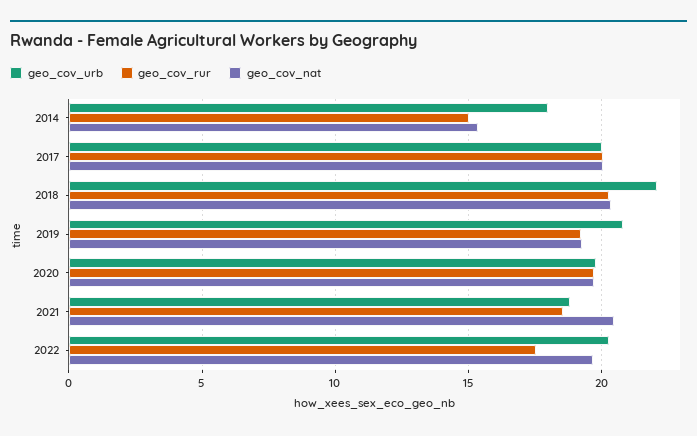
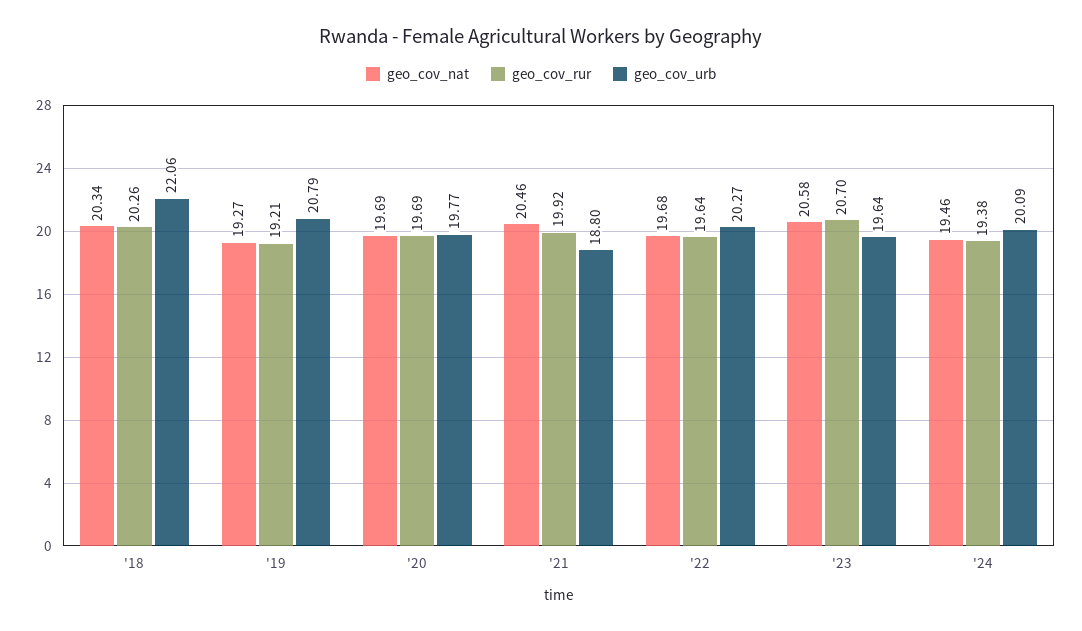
geo_cov_urb, 2014: 18 -> none
geo_cov_rur, 2014: 15 -> none
geo_cov_nat, 2014: 15.5 -> none
geo_cov_urb, 2017: 20 -> none
geo_cov_rur, 2017: 20 -> none
geo_cov_nat, 2017: 20 -> none
geo_cov_rur, 2021: 18.5 -> 19.92
geo_cov_rur, 2022: 17.5 -> 19.64
geo_cov_nat, '23: none -> 20.58
geo_cov_rur, '23: none -> 20.7
geo_cov_urb, '23: none -> 19.64
geo_cov_nat, '24: none -> 19.46
geo_cov_rur, '24: none -> 19.38
geo_cov_urb, '24: none -> 20.09

